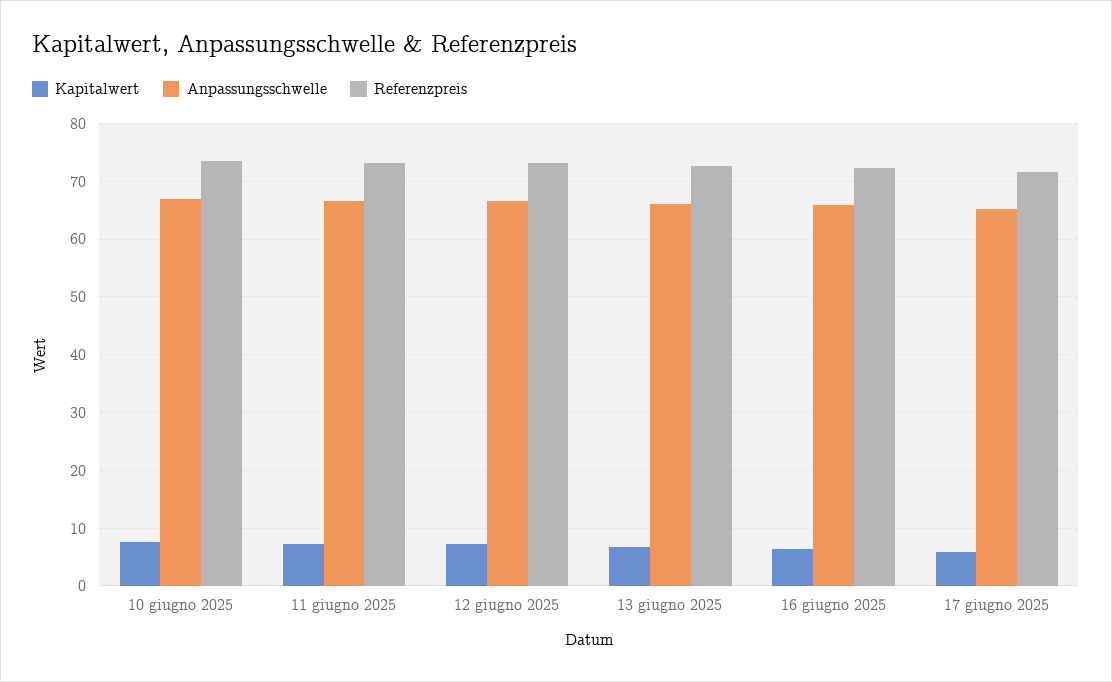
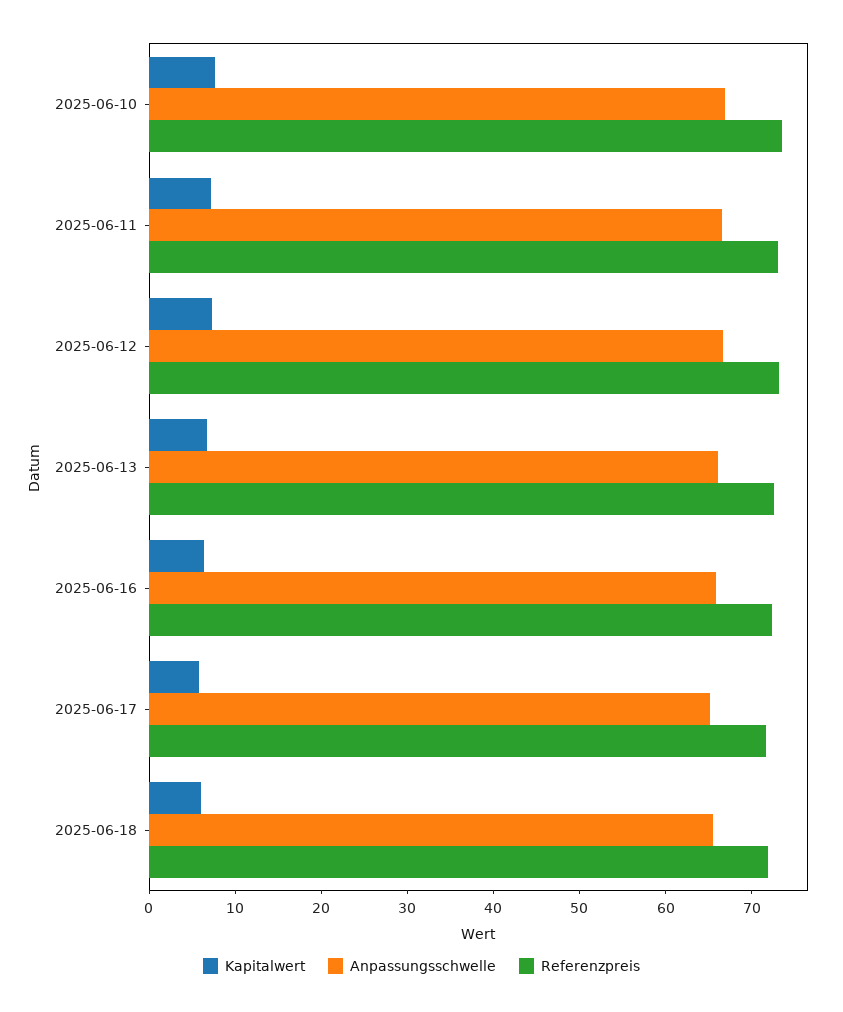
Kapitalwert, 2025-06-18: none -> 6
Anpassungsschwelle, 2025-06-18: none -> 66
Referenzpreis, 2025-06-18: none -> 72

